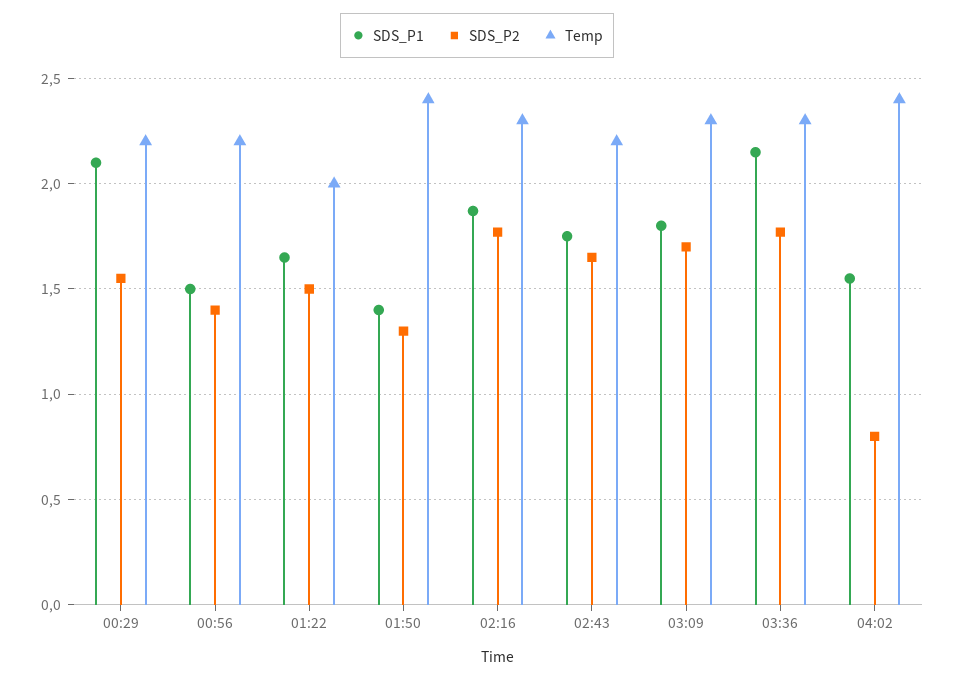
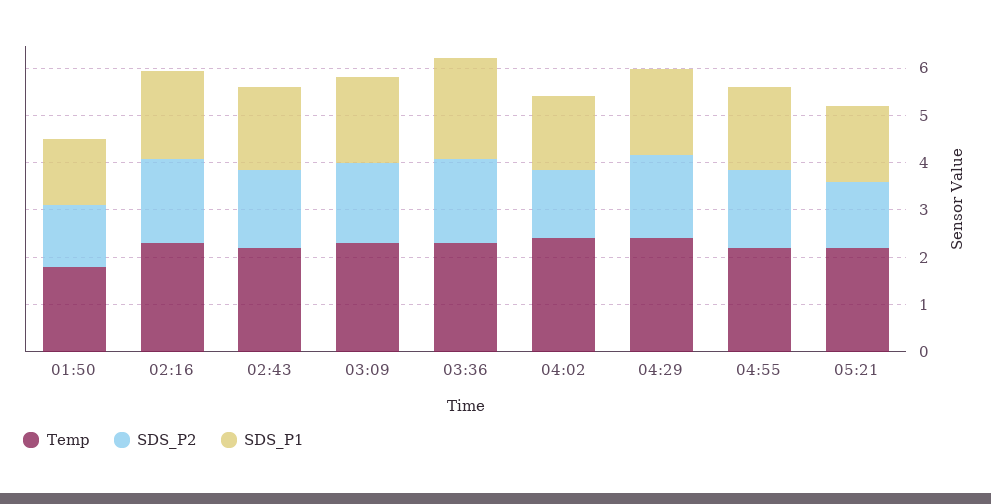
SDS_P1, 00:29: 2.1 -> none
SDS_P2, 00:29: 1.55 -> none
Temp, 00:29: 2.2 -> none
SDS_P1, 00:56: 1.5 -> none
SDS_P2, 00:56: 1.4 -> none
Temp, 00:56: 2.2 -> none
SDS_P1, 01:22: 1.65 -> none
SDS_P2, 01:22: 1.5 -> none
Temp, 01:22: 2 -> none
Temp, 01:50: 2.4 -> 1.8
SDS_P2, 04:02: 0.8 -> 1.4
Temp, 04:29: none -> 2.4
SDS_P2, 04:29: none -> 1.8
SDS_P1, 04:29: none -> 1.8
Temp, 04:55: none -> 2.2
SDS_P2, 04:55: none -> 1.6
SDS_P1, 04:55: none -> 1.8
Temp, 05:21: none -> 2.2
SDS_P2, 05:21: none -> 1.4
SDS_P1, 05:21: none -> 1.6

